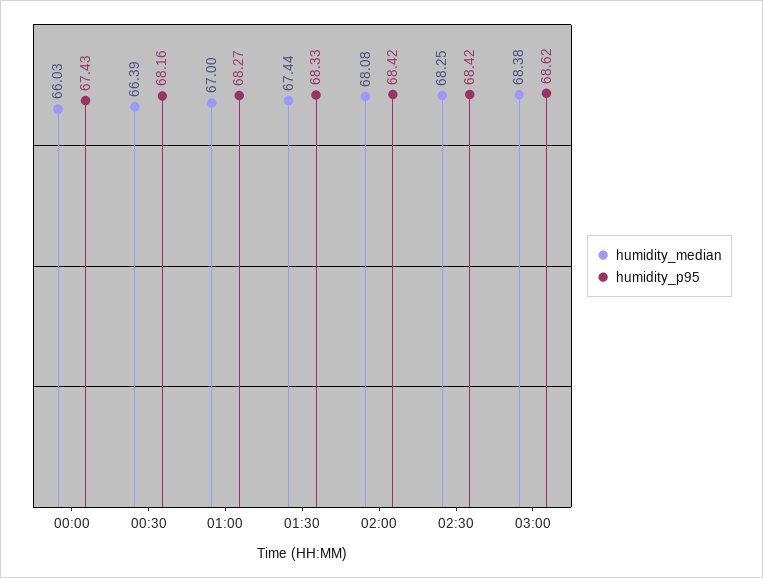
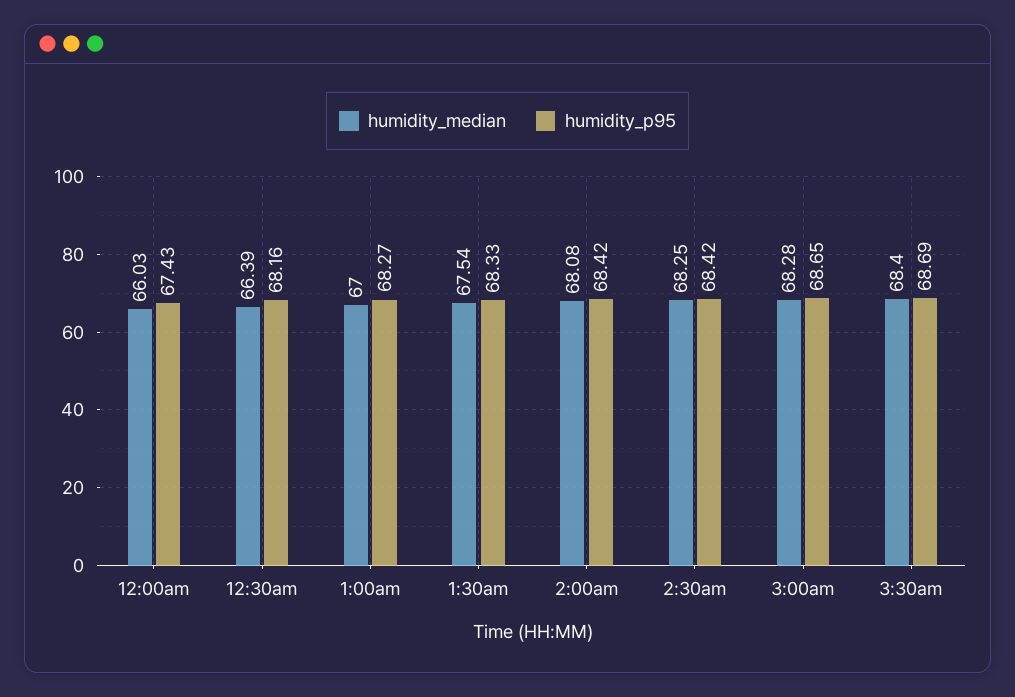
humidity_median, 01:30: 67.44 -> 67.54
humidity_median, 03:00: 68.38 -> 68.28
humidity_p95, 03:00: 68.62 -> 68.65
humidity_median, 3:30am: none -> 68.4
humidity_p95, 3:30am: none -> 68.69

